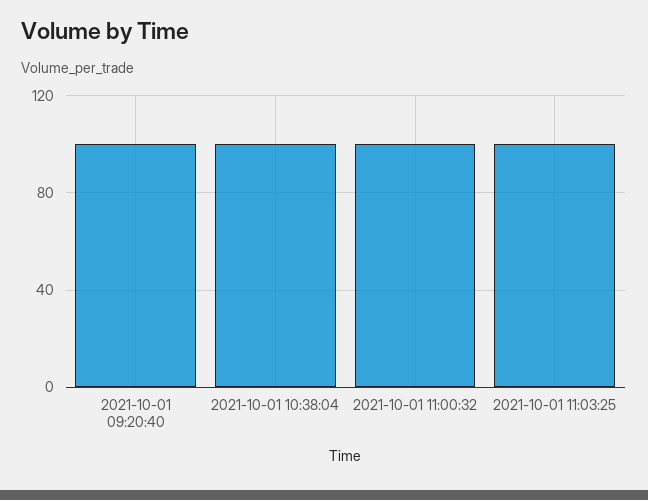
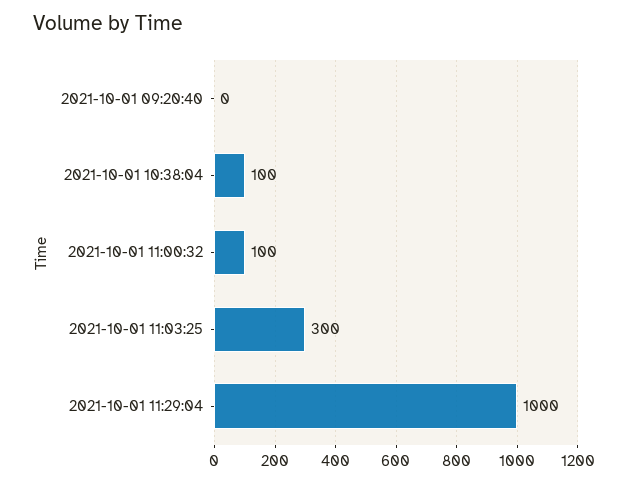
2021-10-01 09:20:40: 100 -> 0
2021-10-01 11:03:25: 100 -> 300
2021-10-01 11:29:04: none -> 1000

